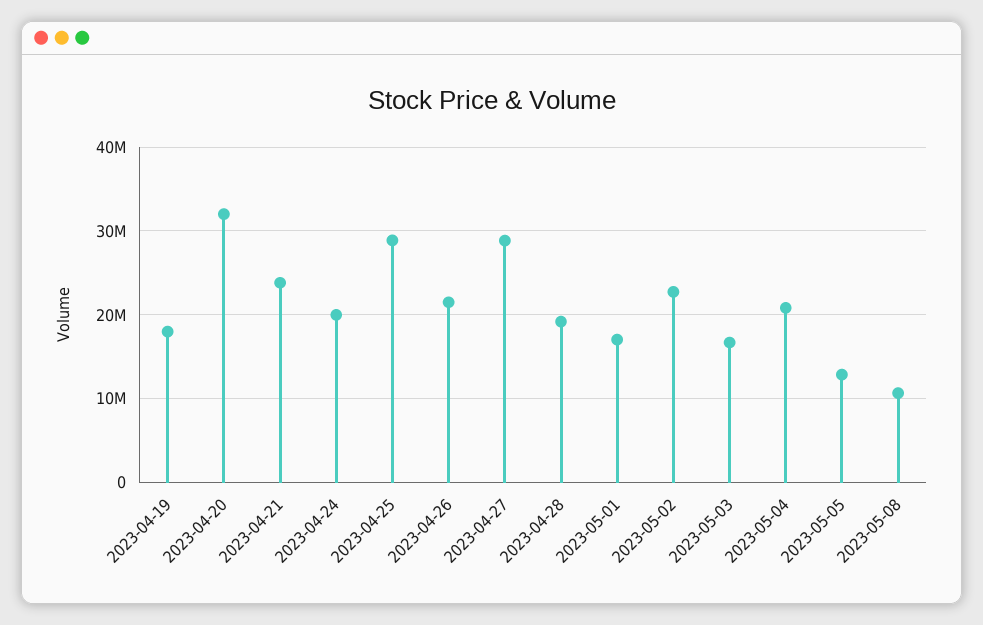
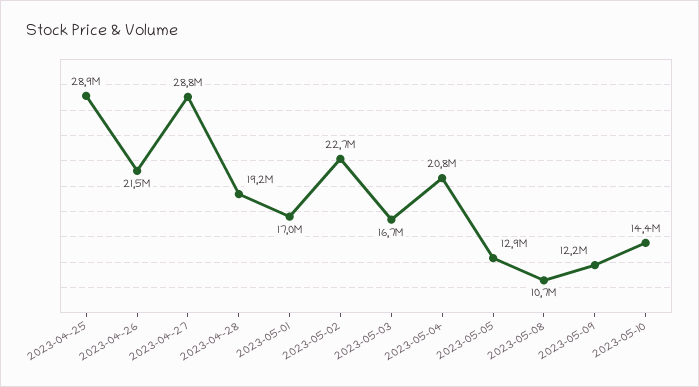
2023-04-19: 18000000 -> none
2023-04-20: 32000000 -> none
2023-04-21: 24000000 -> none
2023-04-24: 20000000 -> none
2023-05-09: none -> 12200000
2023-05-10: none -> 14400000

